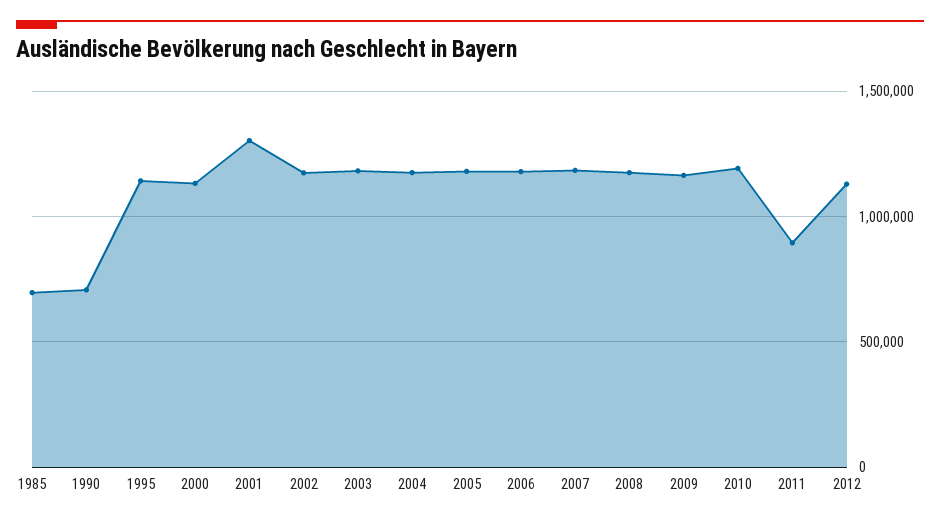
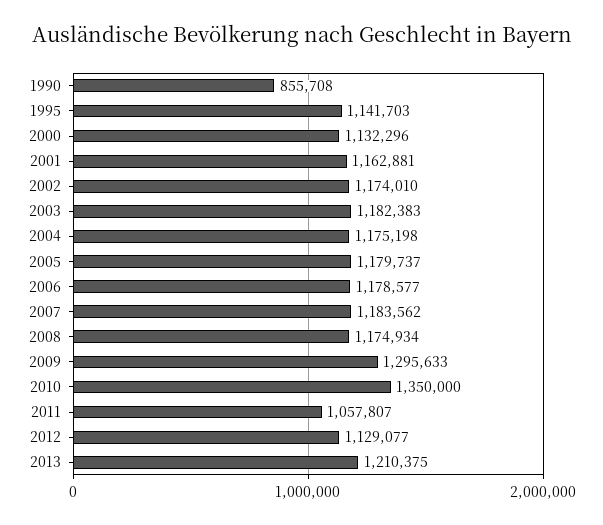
1985: 700000 -> none
1990: 700000 -> 855708
2001: 1300000 -> 1162881
2009: 1150000 -> 1295633
2010: 1200000 -> 1350000
2011: 900000 -> 1057807
2013: none -> 1210375

